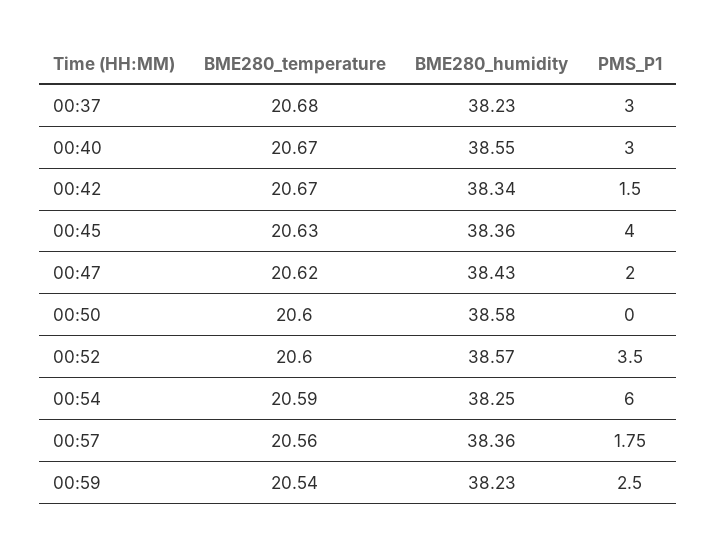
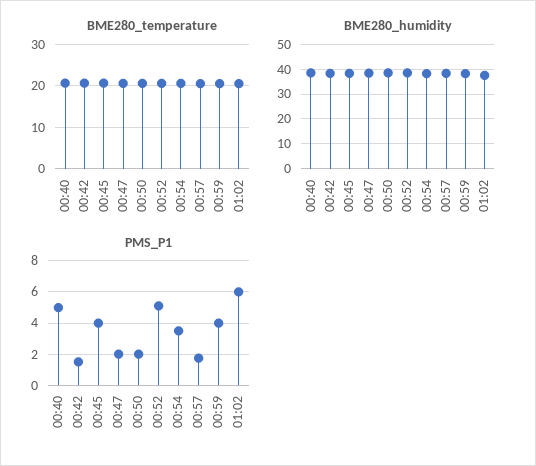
BME280_temperature, 00:37: 20.68 -> none
BME280_humidity, 00:37: 38.23 -> none
PMS_P1, 00:37: 3 -> none
PMS_P1, 00:40: 3 -> 5
PMS_P1, 00:50: 0 -> 2
PMS_P1, 00:52: 3.5 -> 5
PMS_P1, 00:54: 6 -> 3.5
PMS_P1, 00:59: 2.5 -> 4
BME280_temperature, 01:02: none -> 20
BME280_humidity, 01:02: none -> 37.5
PMS_P1, 01:02: none -> 6

